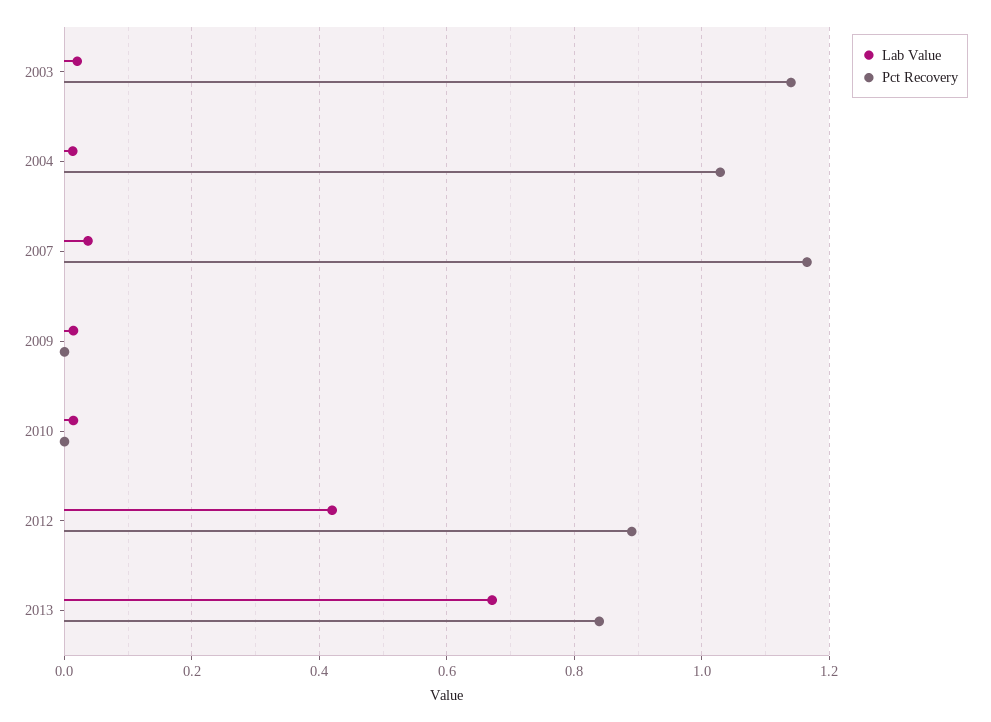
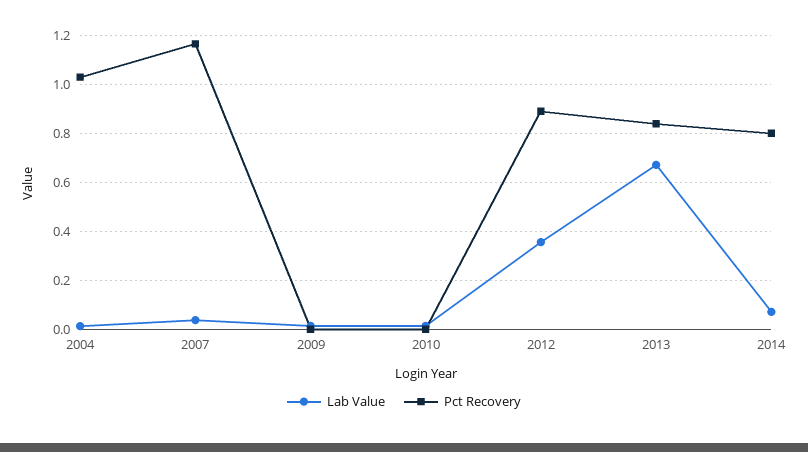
Lab Value, 2003: 0.02 -> none
Pct Recovery, 2003: 1.14 -> none
Lab Value, 2012: 0.42 -> 0.35
Lab Value, 2014: none -> 0.075
Pct Recovery, 2014: none -> 0.8

